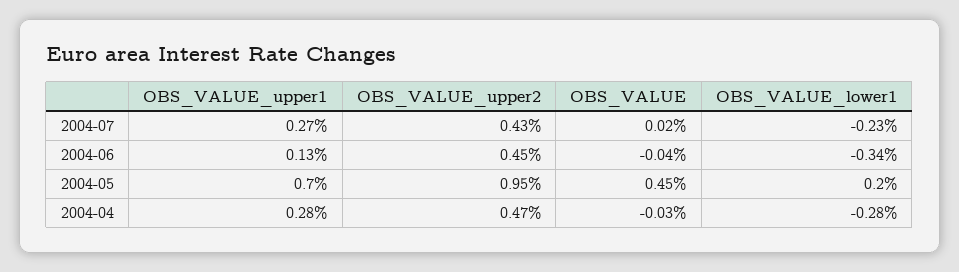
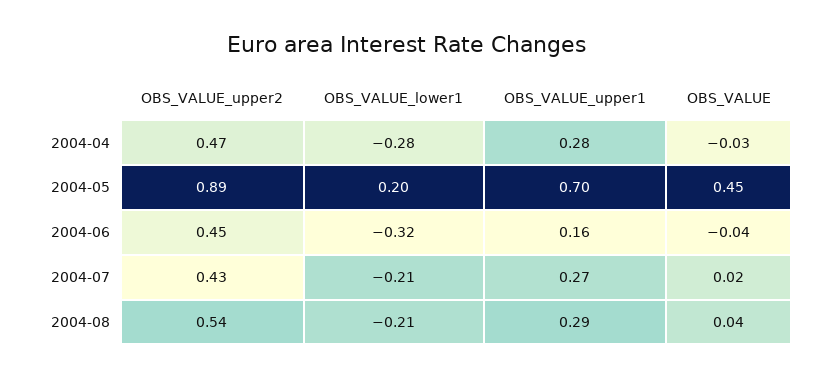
OBS_VALUE_lower1, 2004-07: -0.23 -> -0.21
OBS_VALUE_upper1, 2004-06: 0.13 -> 0.16
OBS_VALUE_lower1, 2004-06: -0.34 -> -0.32
OBS_VALUE_upper2, 2004-05: 0.95 -> 0.89
OBS_VALUE_upper2, 2004-08: none -> 0.54
OBS_VALUE_lower1, 2004-08: none -> -0.21
OBS_VALUE_upper1, 2004-08: none -> 0.29
OBS_VALUE, 2004-08: none -> 0.04

